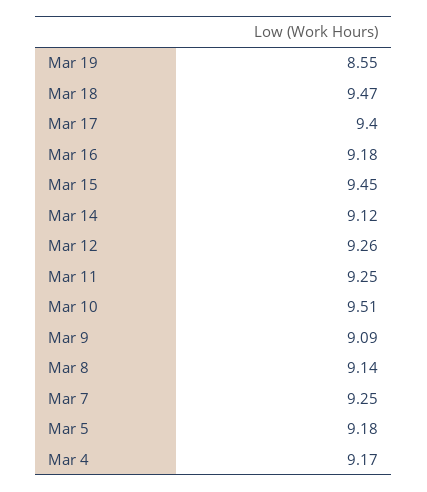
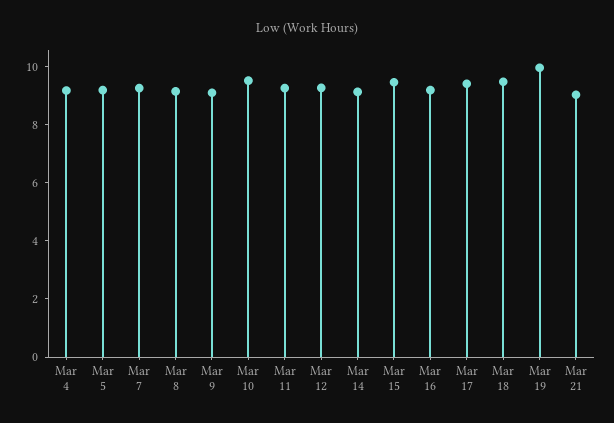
Mar 19: 8.55 -> 10
Mar 21: none -> 9

